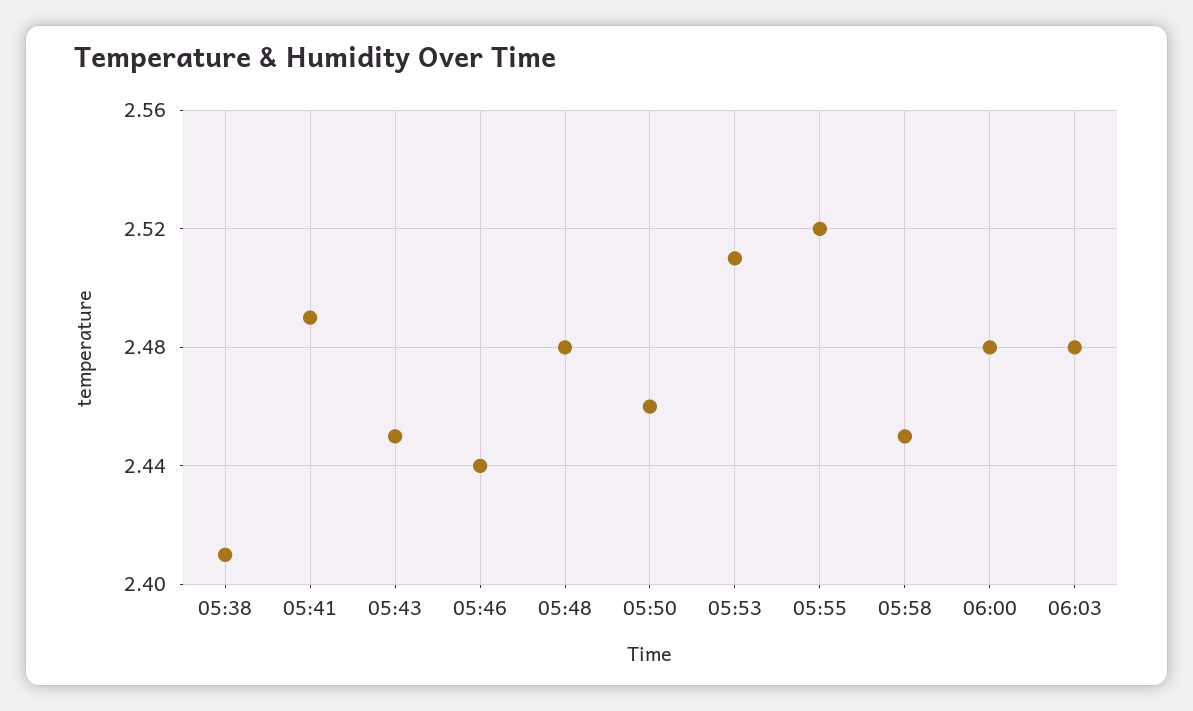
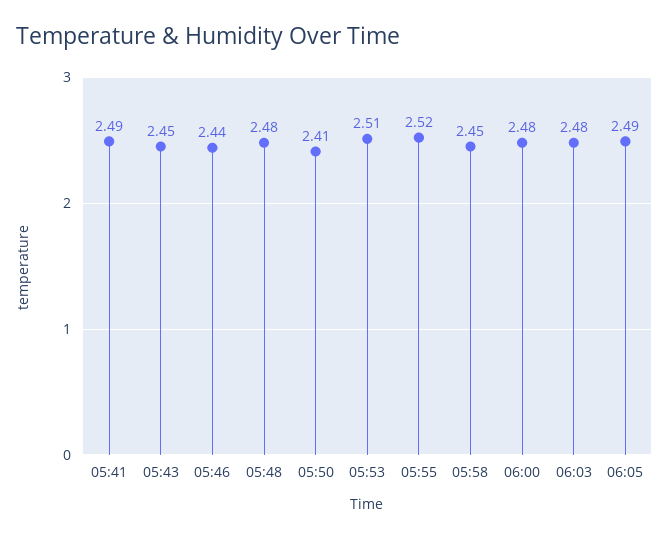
05:38: 2.41 -> none
05:50: 2.46 -> 2.41
06:05: none -> 2.49

